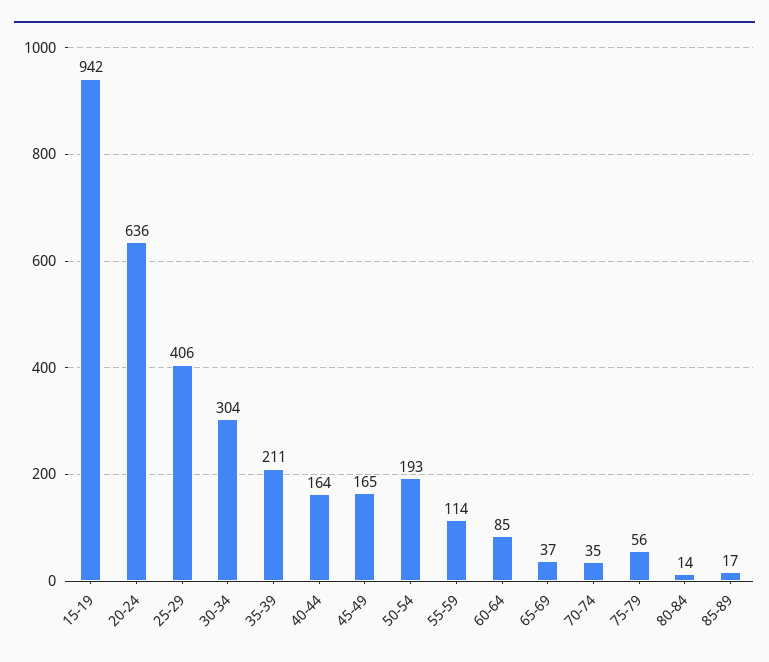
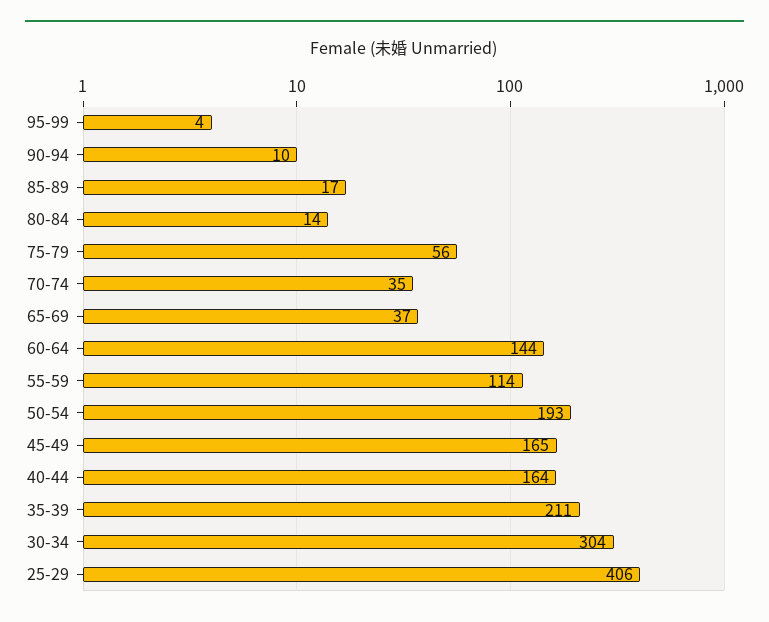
15-19: 942 -> none
20-24: 636 -> none
60-64: 85 -> 144
95-99: none -> 4
90-94: none -> 10

